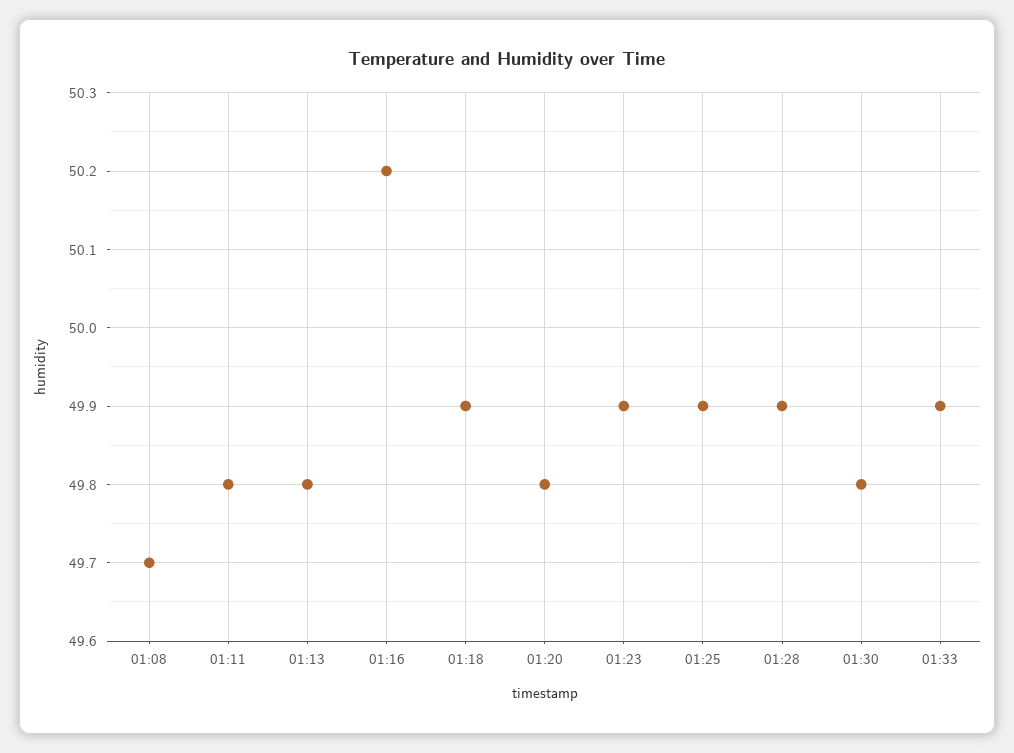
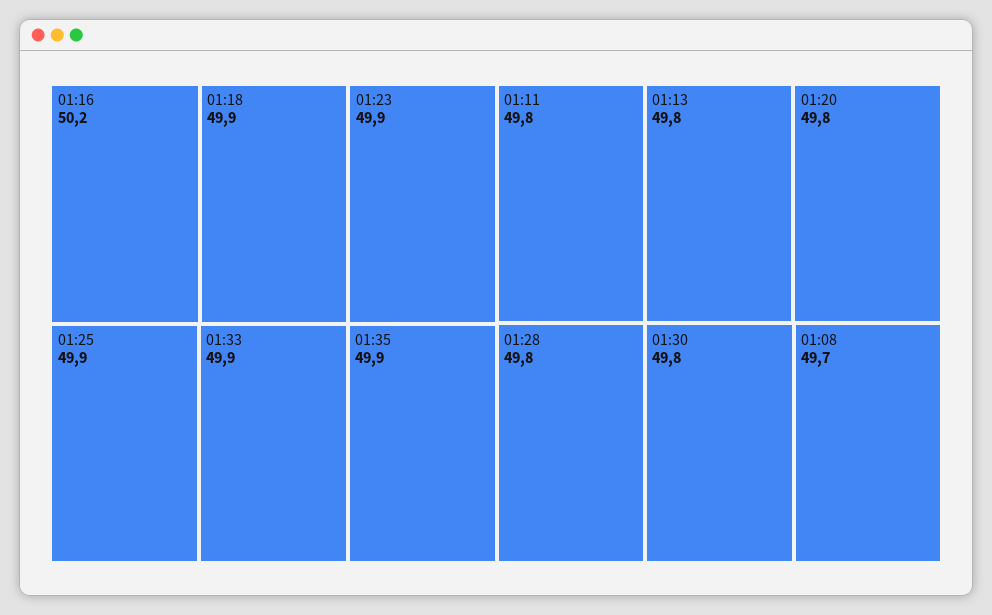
01:28: 49.9 -> 49.8
01:35: none -> 49.9

